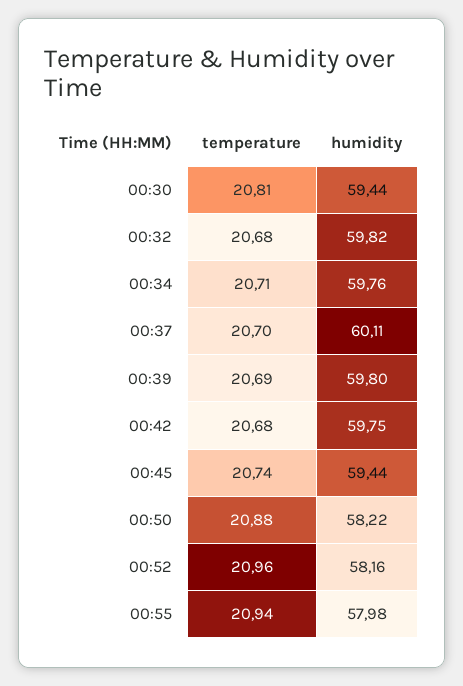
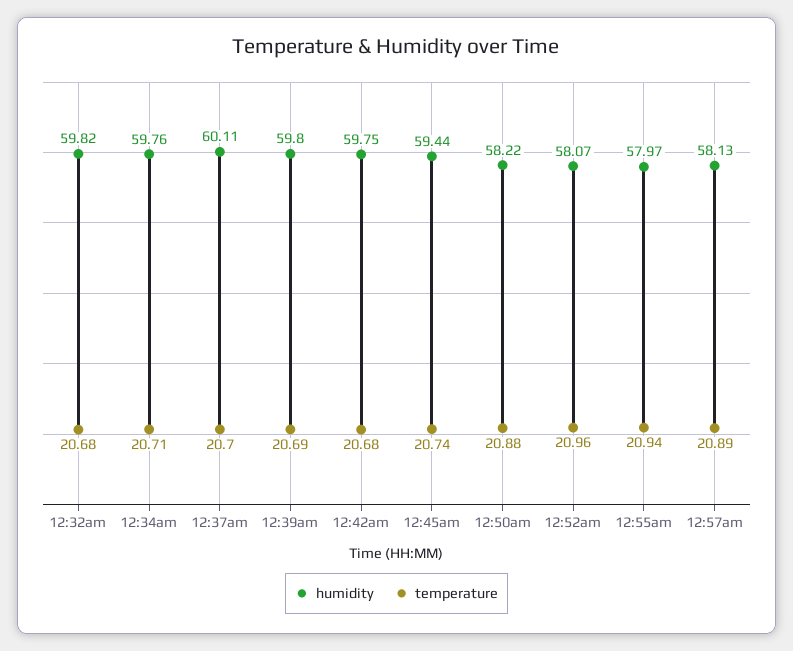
temperature, 00:30: 20.81 -> none
humidity, 00:30: 59.44 -> none
humidity, 00:52: 58.16 -> 58.07
humidity, 00:55: 57.98 -> 57.97
humidity, 12:57am: none -> 58.13
temperature, 12:57am: none -> 20.89

